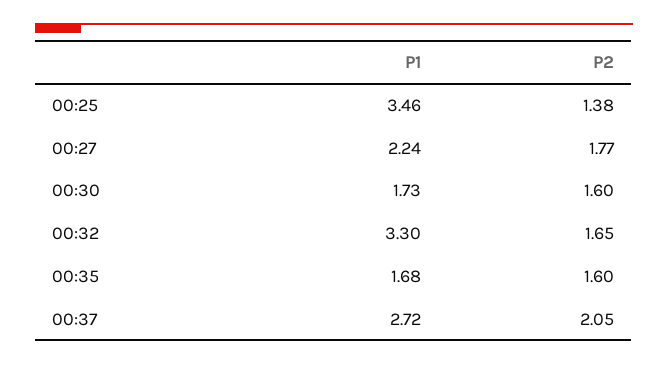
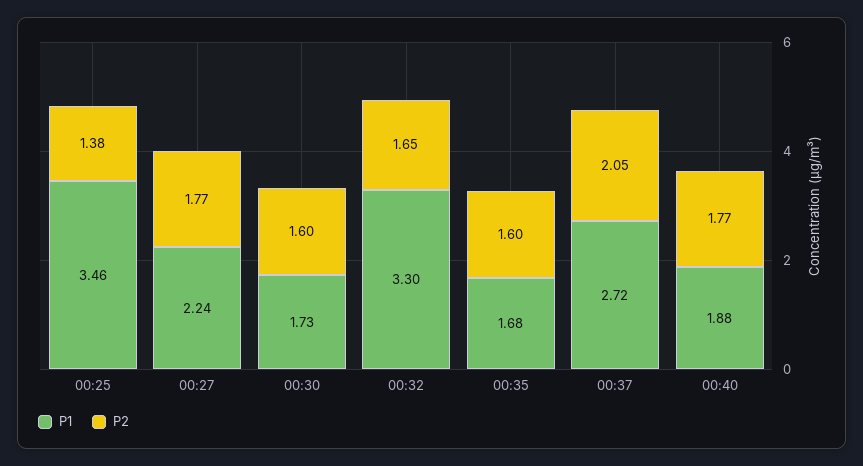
P1, 00:40: none -> 1.88
P2, 00:40: none -> 1.77

